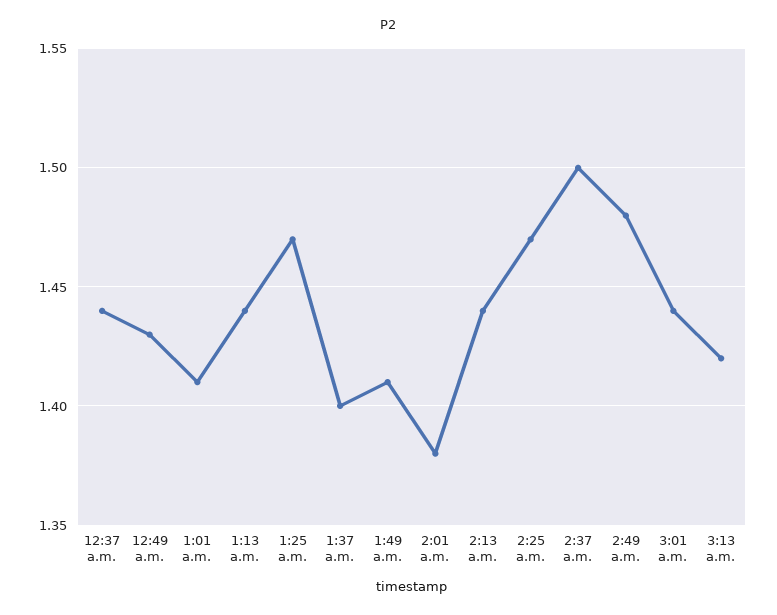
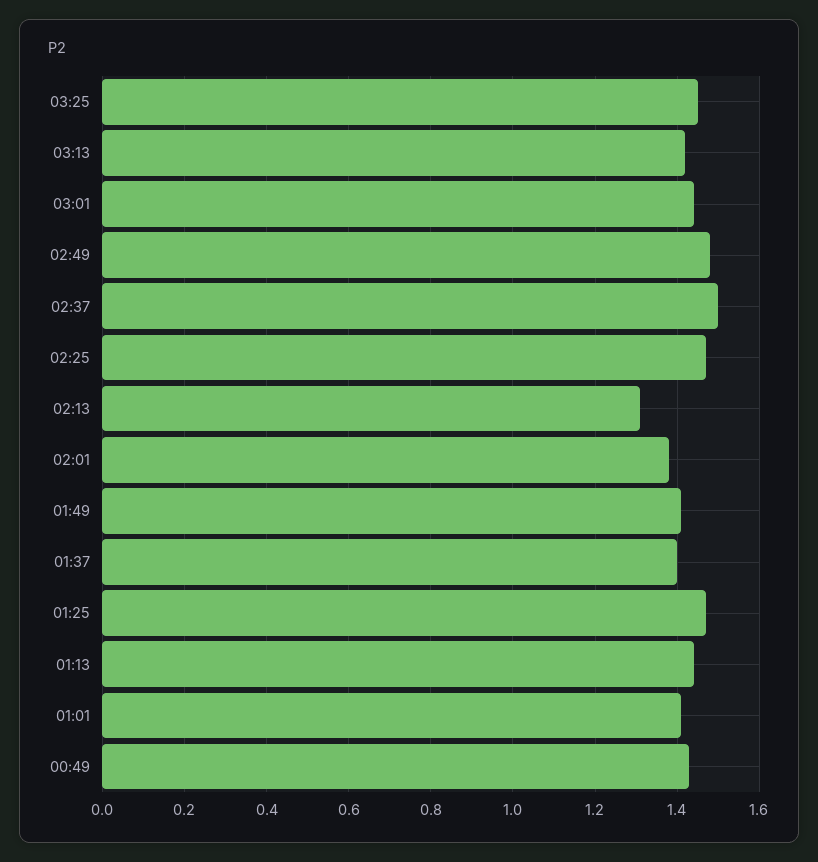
12:37 a.m.: 1.44 -> none
2:13 a.m.: 1.44 -> 1.3
03:25: none -> 1.45

